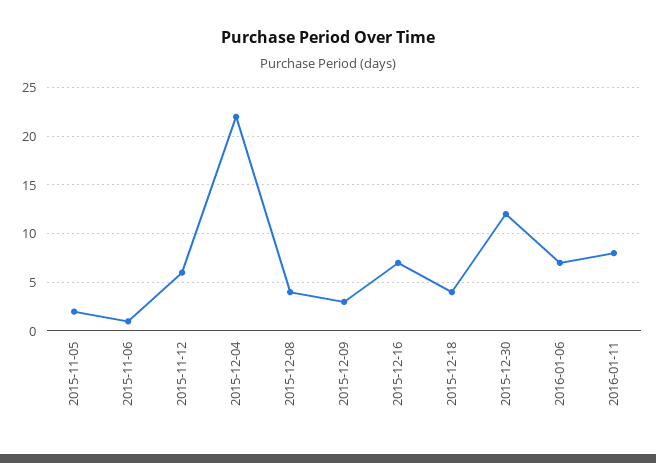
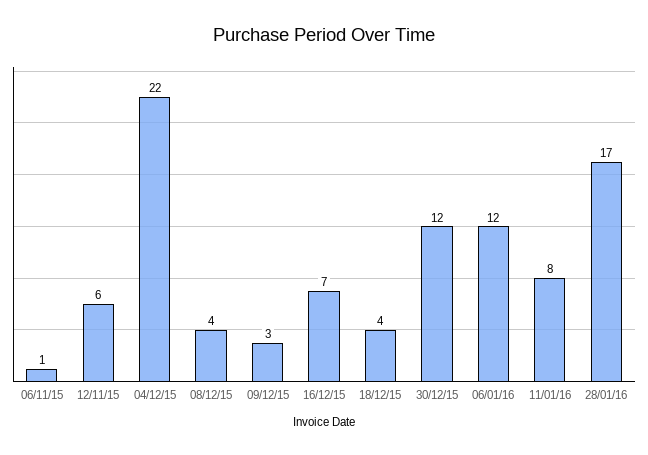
2015-11-05: 2 -> none
2016-01-06: 7 -> 12
28/01/16: none -> 17

